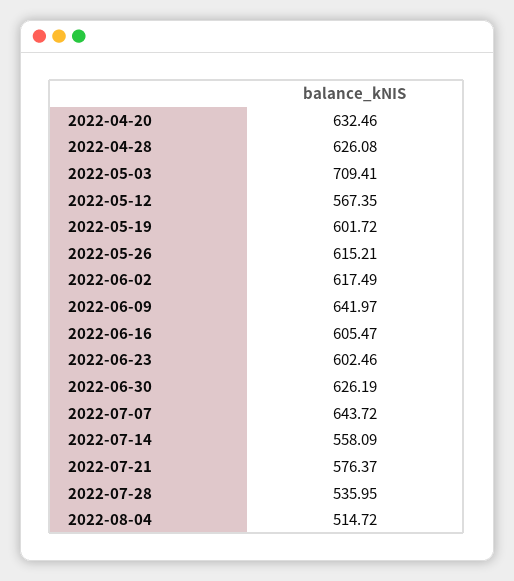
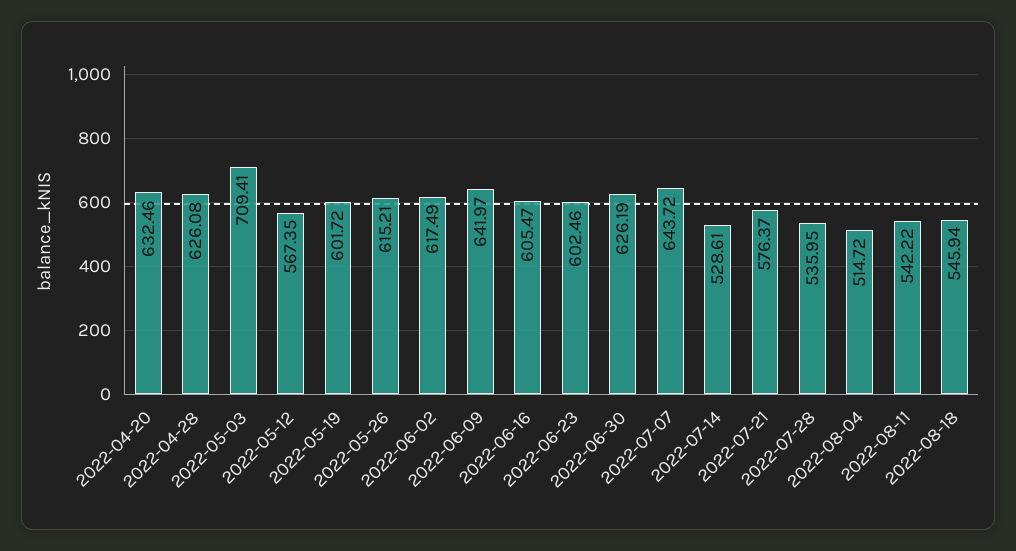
2022-07-14: 558.09 -> 528.61
2022-08-11: none -> 542.22
2022-08-18: none -> 545.94

